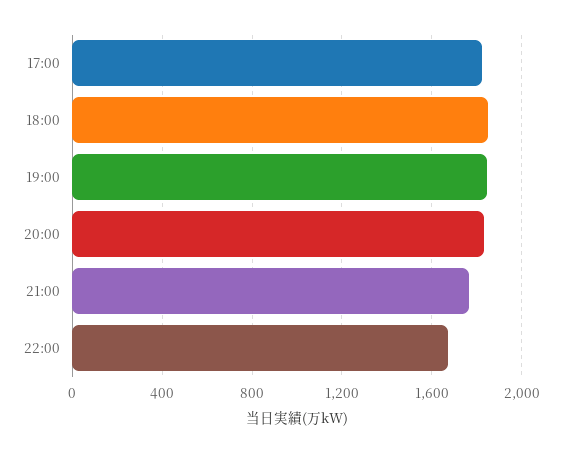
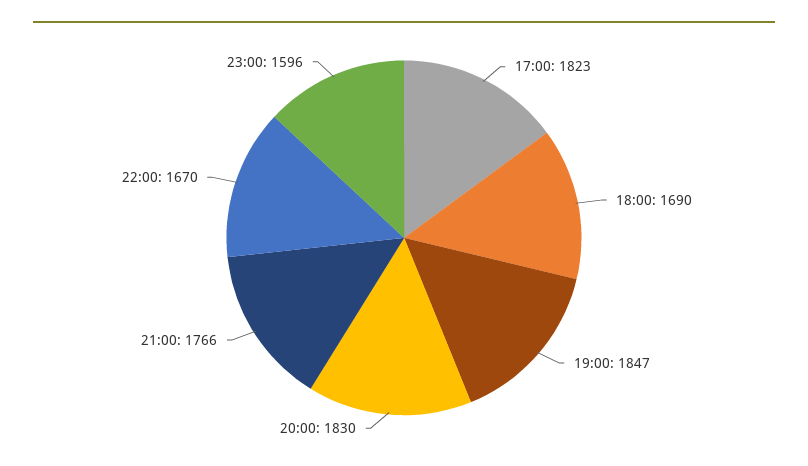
18:00: 1850 -> 1690
23:00: none -> 1596

